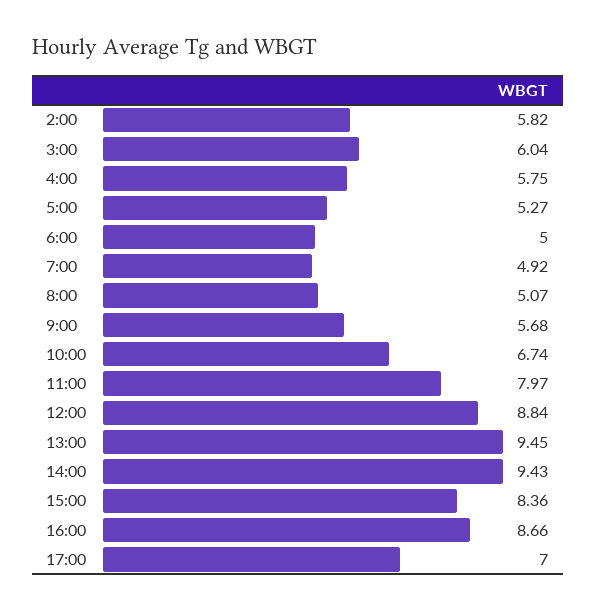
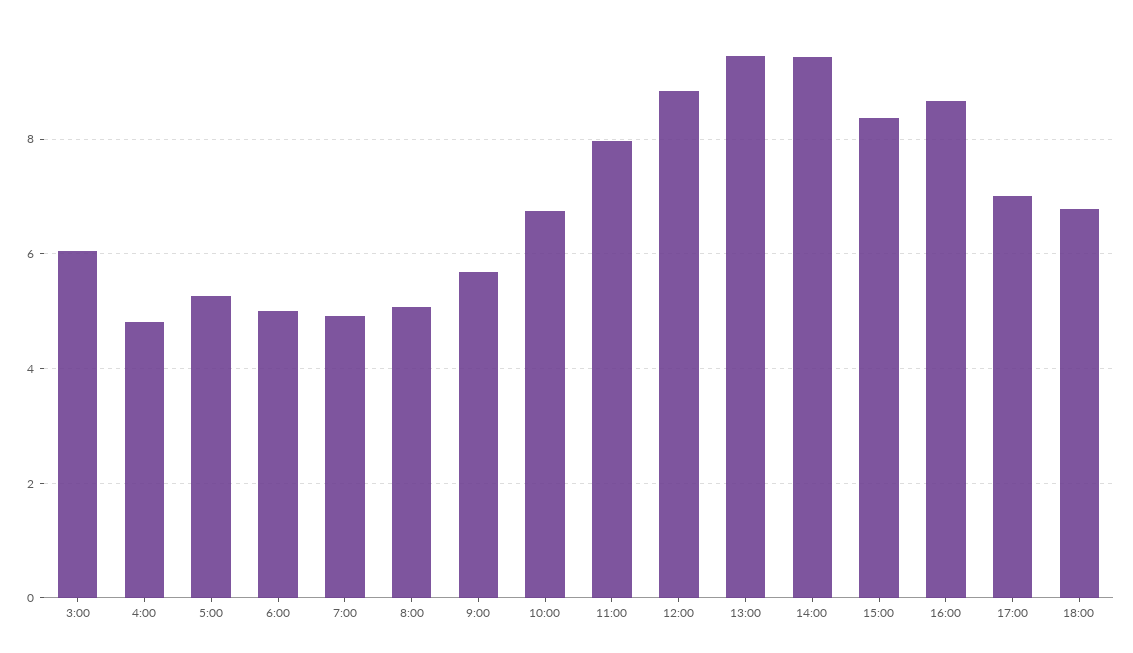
2:00: 5.82 -> none
4:00: 5.75 -> 4.8
18:00: none -> 6.8

